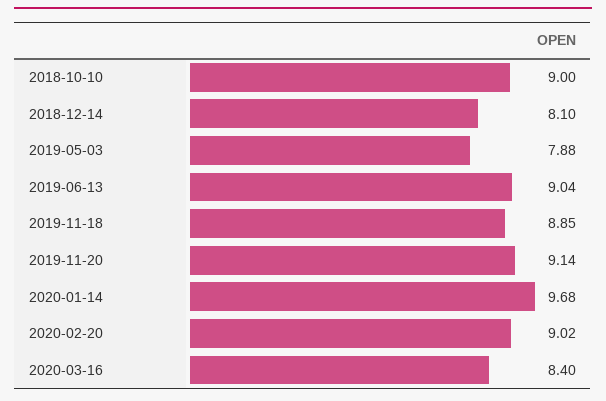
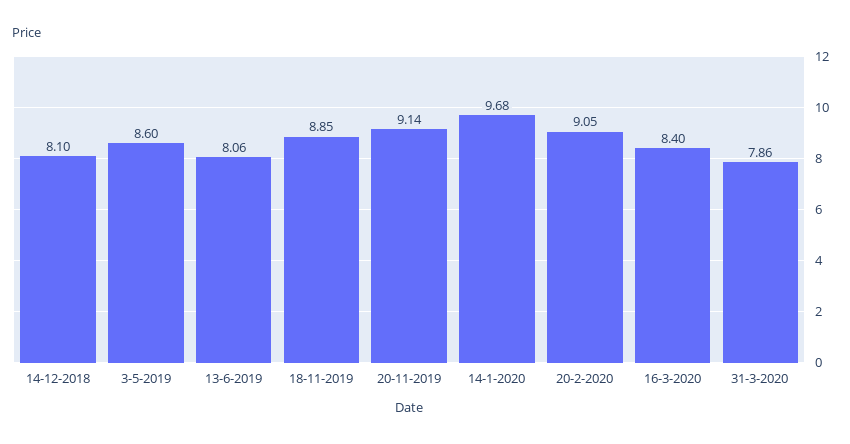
2018-10-10: 9 -> none
2019-05-03: 7.88 -> 8.6
2019-06-13: 9.04 -> 8.06
2020-02-20: 9.02 -> 9.05
31-3-2020: none -> 7.86

